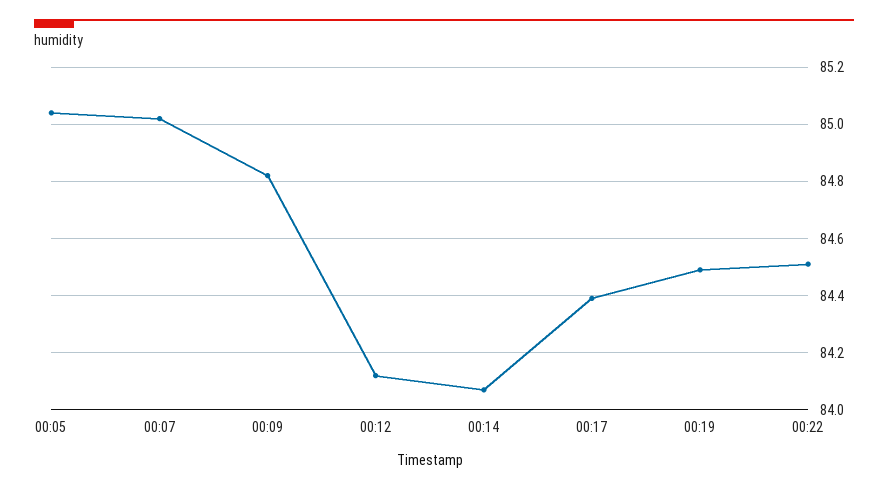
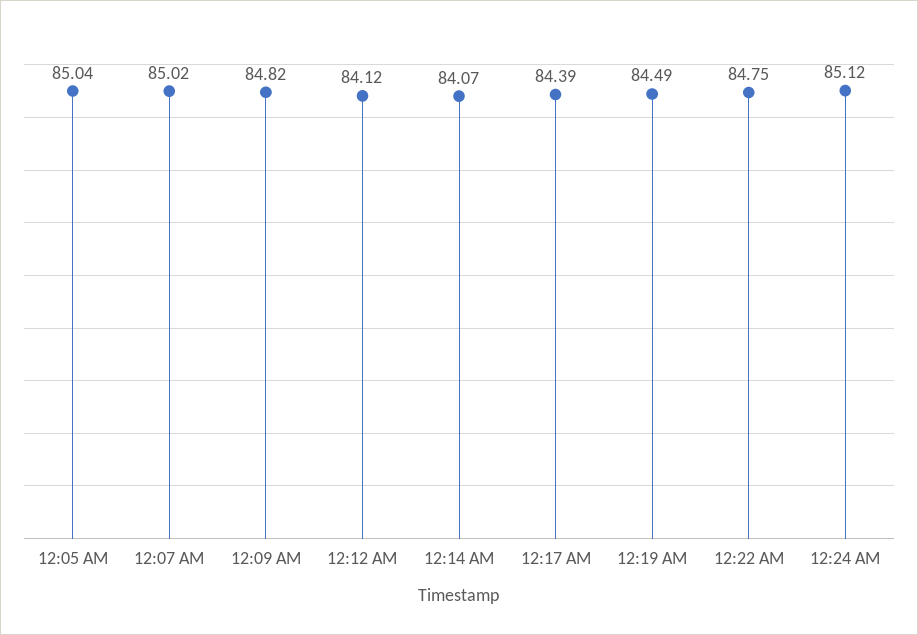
00:22: 84.5 -> 84.75
12:24 AM: none -> 85.12

